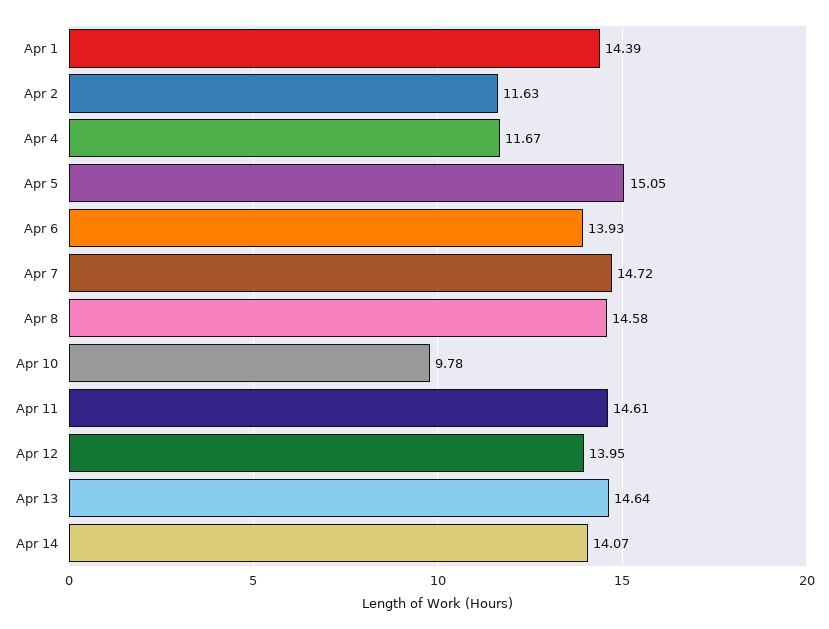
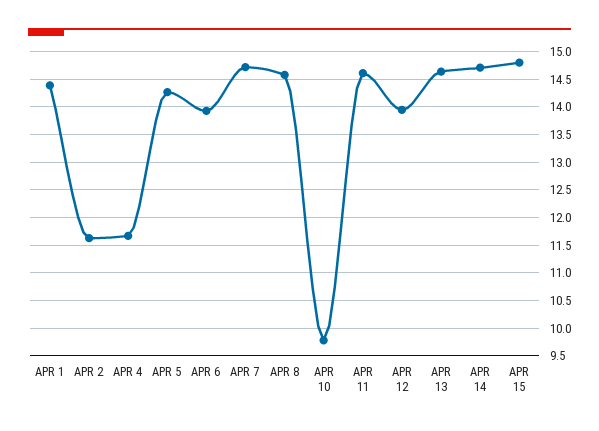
Apr 5: 15.05 -> 14.25
Apr 14: 14.07 -> 14.75
APR 15: none -> 14.75

